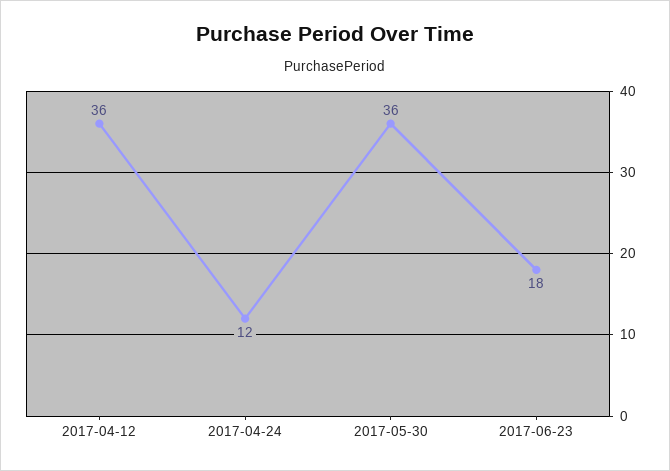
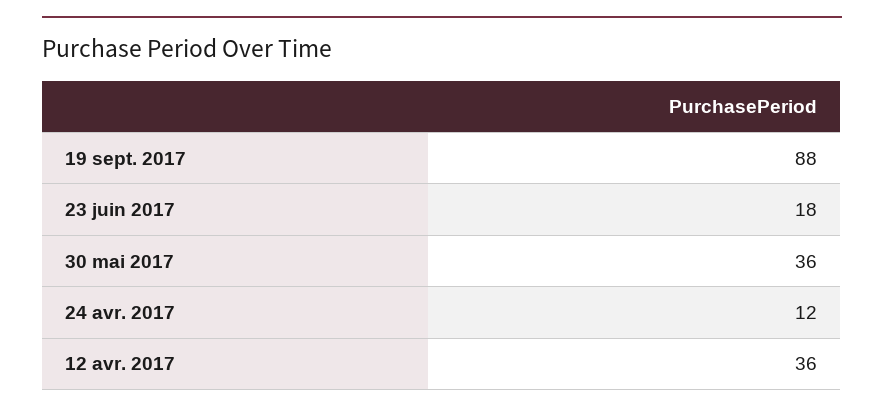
19 sept. 2017: none -> 88

